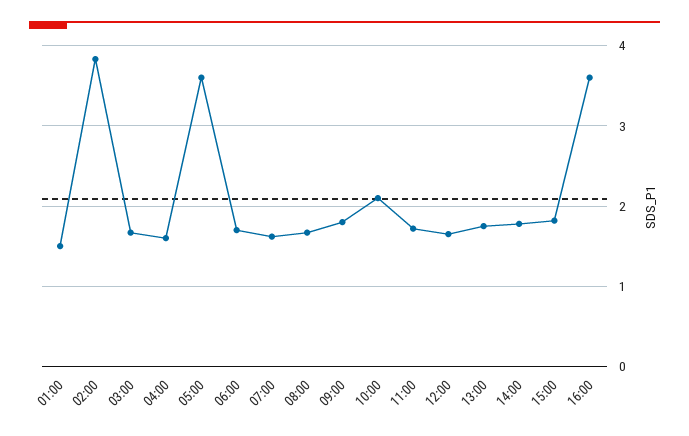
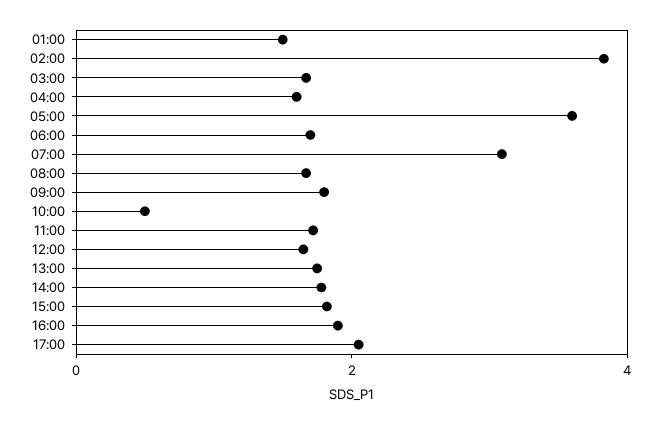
07:00: 1.6 -> 3
10:00: 2.1 -> 0.5
16:00: 3.6 -> 2
17:00: none -> 2

